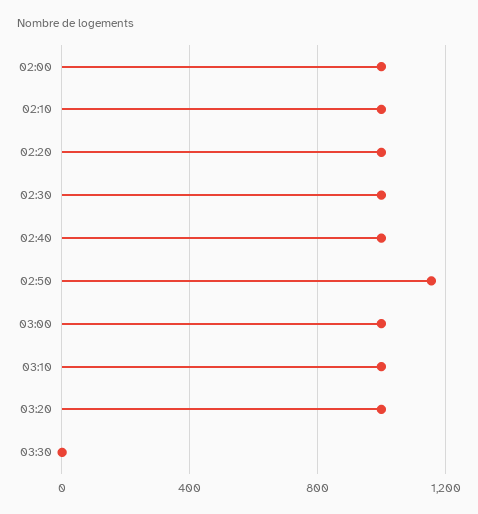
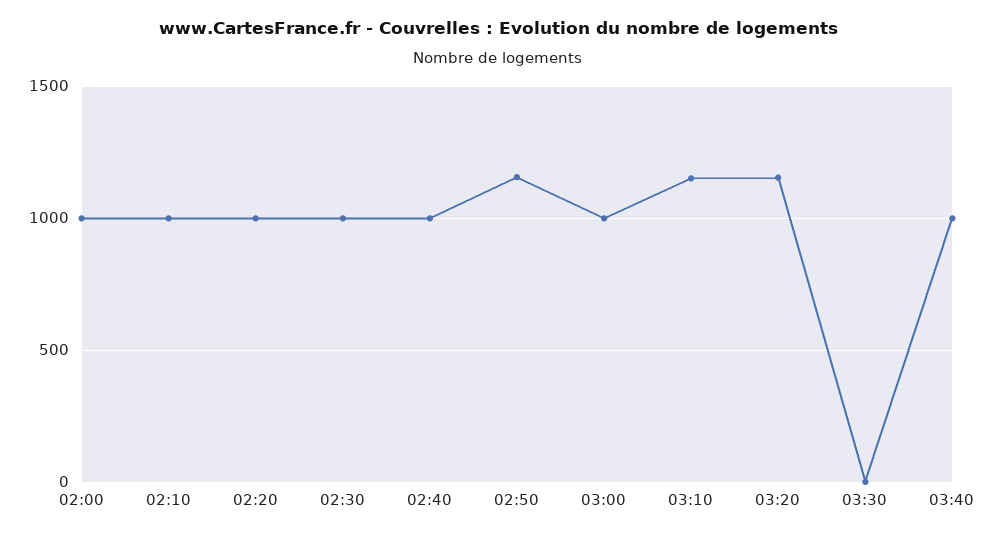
03:10: 1000 -> 1150
03:20: 1000 -> 1150
03:40: none -> 1000

